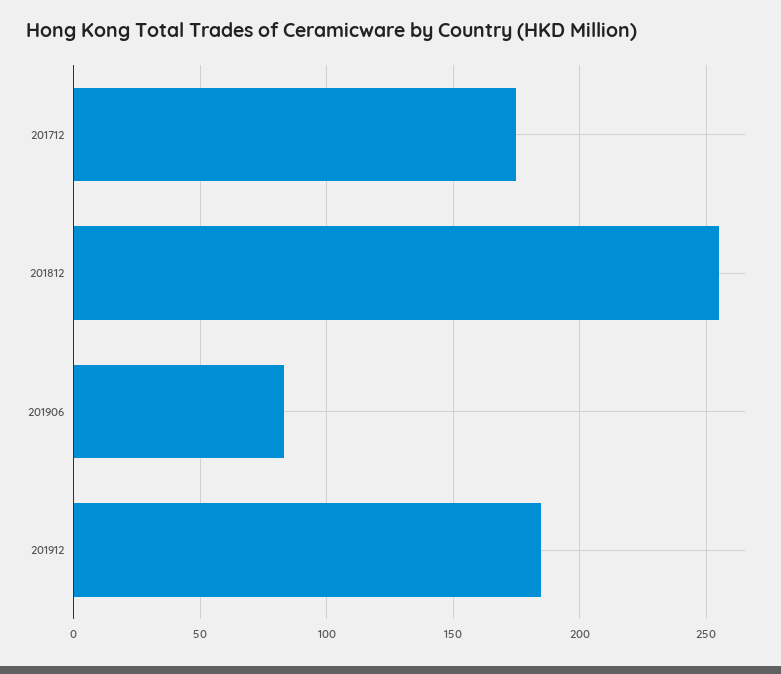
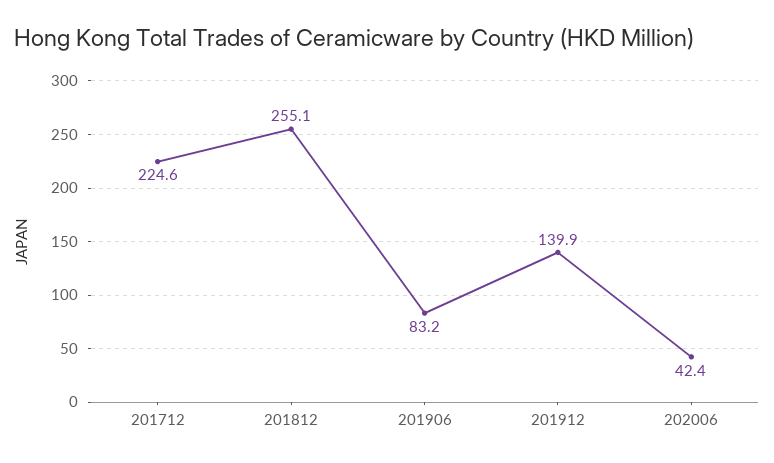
201712: 175 -> 224.6
201912: 185 -> 139.9
202006: none -> 42.4

